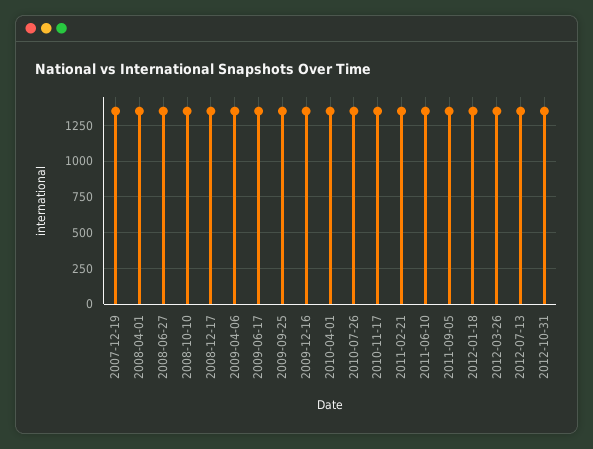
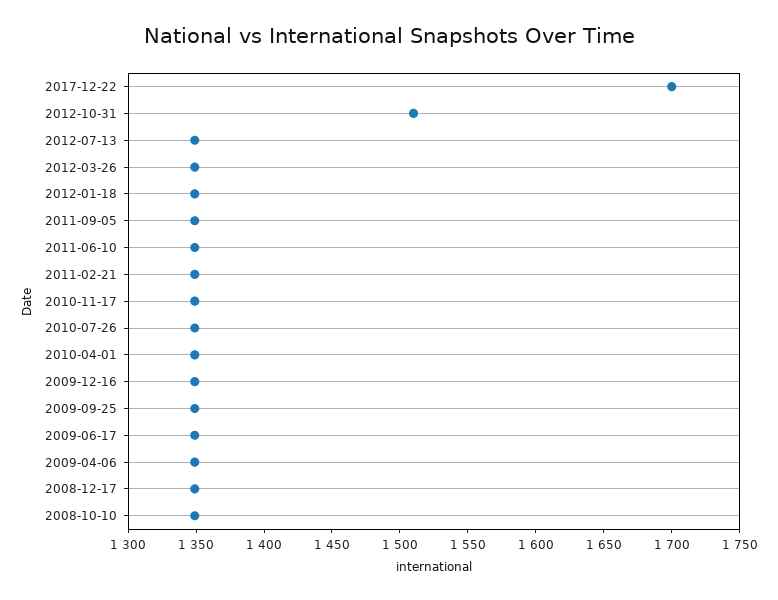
2007-12-19: 1350 -> none
2008-04-01: 1350 -> none
2008-06-27: 1350 -> none
2012-10-31: 1350 -> 1510
2017-12-22: none -> 1700

